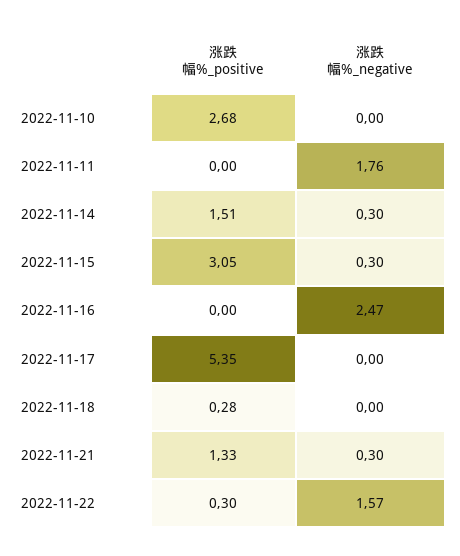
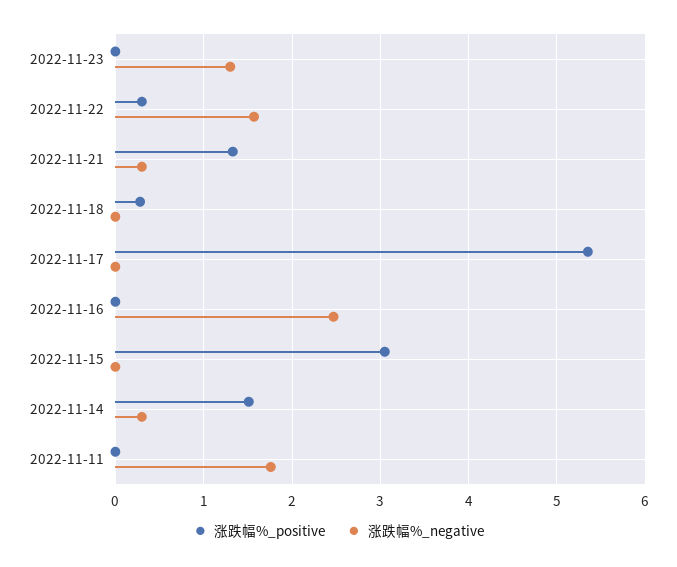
涨跌幅%_positive, 2022-11-10: 2.68 -> none
涨跌幅%_negative, 2022-11-10: 0 -> none
涨跌幅%_negative, 2022-11-15: 0.3 -> 0
涨跌幅%_positive, 2022-11-23: none -> 0
涨跌幅%_negative, 2022-11-23: none -> 1.3

